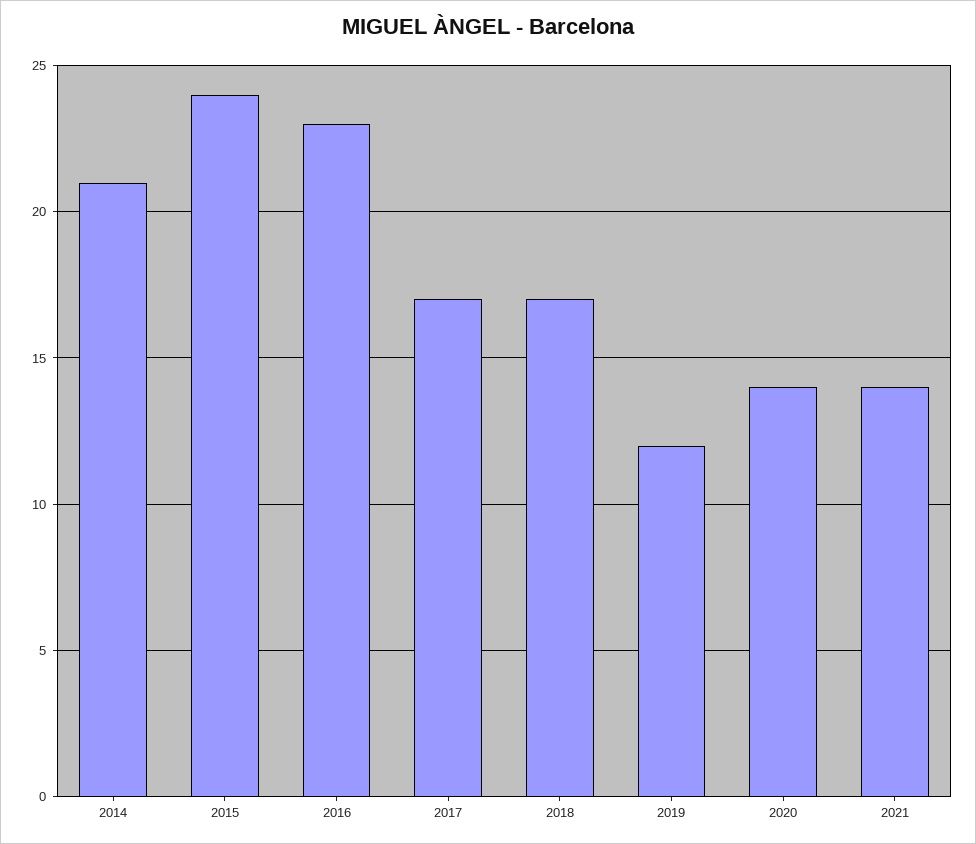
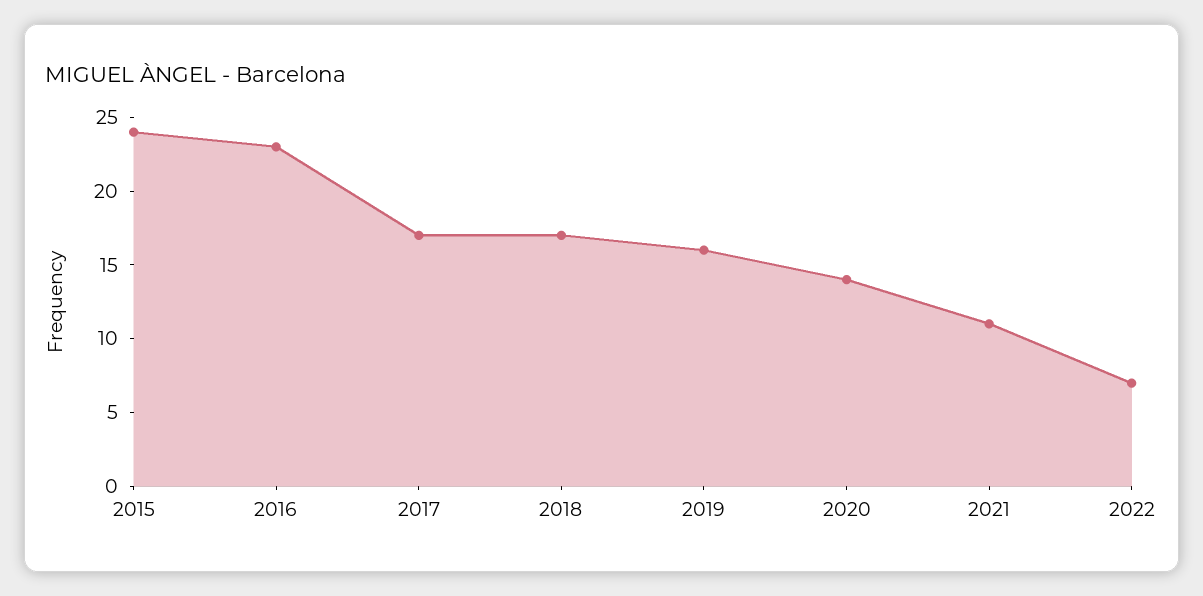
2014: 21 -> none
2019: 12 -> 16
2021: 14 -> 11
2022: none -> 7

